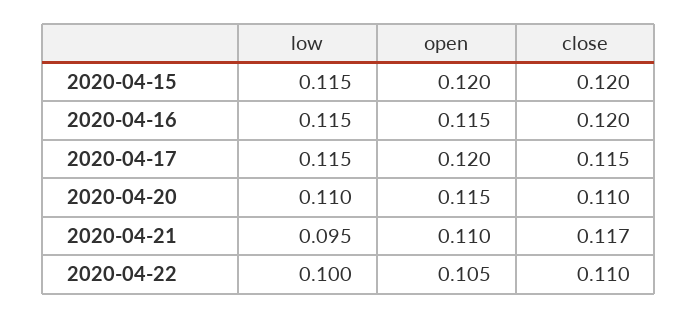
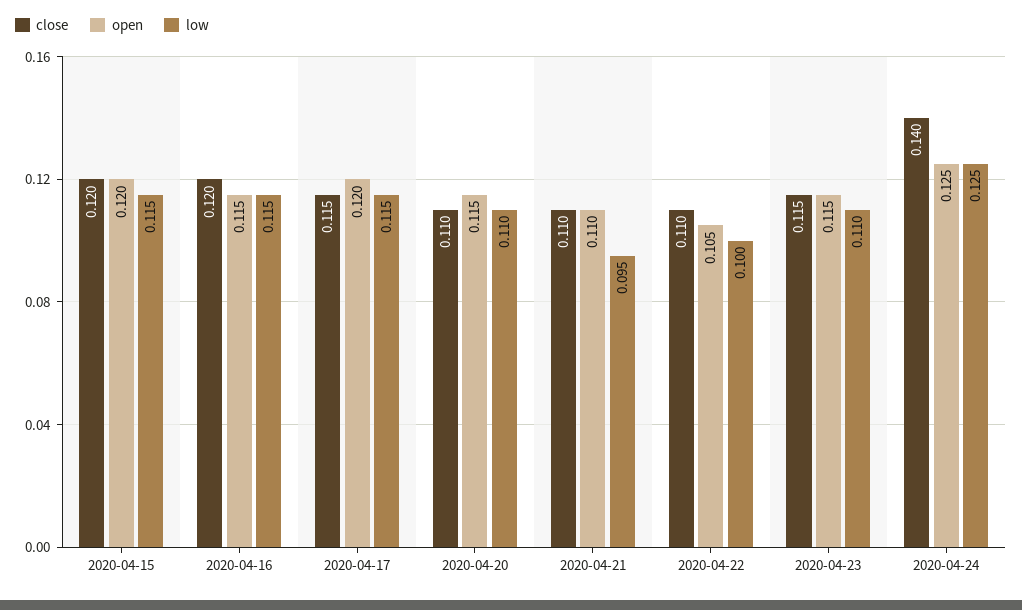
close, 2020-04-21: 0.117 -> 0.11
close, 2020-04-23: none -> 0.115
open, 2020-04-23: none -> 0.115
low, 2020-04-23: none -> 0.11
close, 2020-04-24: none -> 0.14
open, 2020-04-24: none -> 0.125
low, 2020-04-24: none -> 0.125

